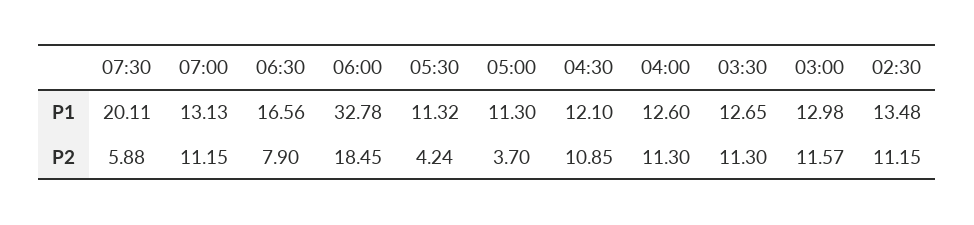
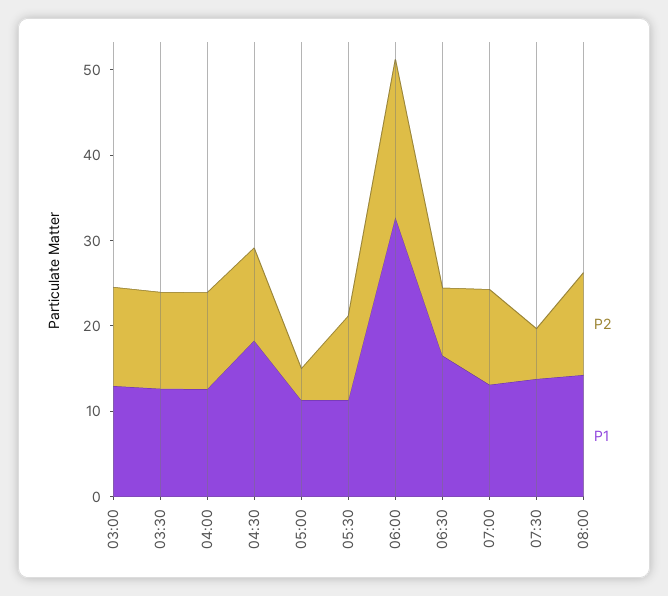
P1, 07:30: 20.11 -> 14
P1, 04:30: 12.1 -> 18
P1, 02:30: 13.48 -> none
P2, 05:30: 4.24 -> 10
P2, 02:30: 11.15 -> none
P2, 08:00: none -> 12
P1, 08:00: none -> 14

